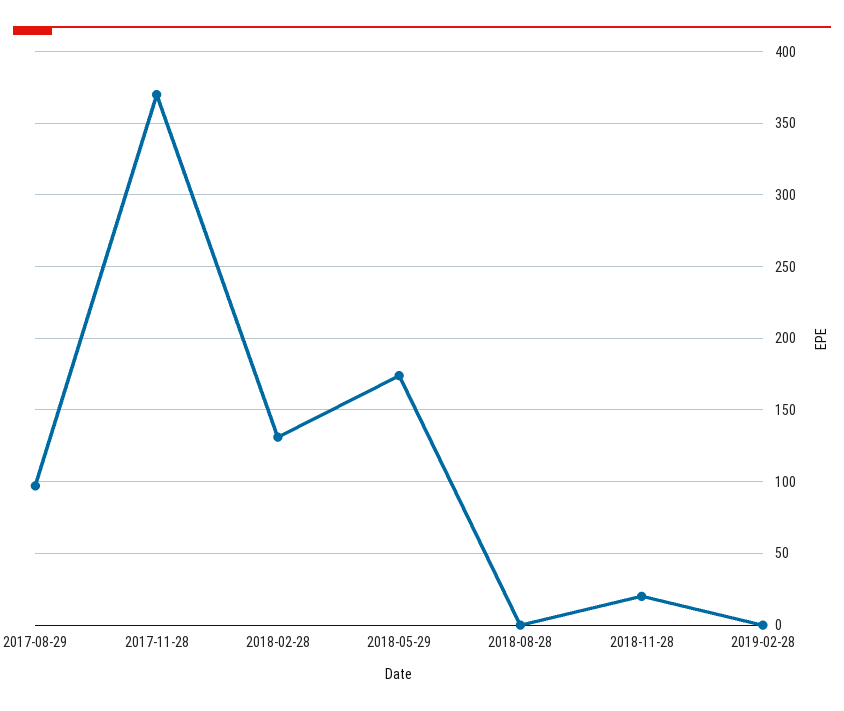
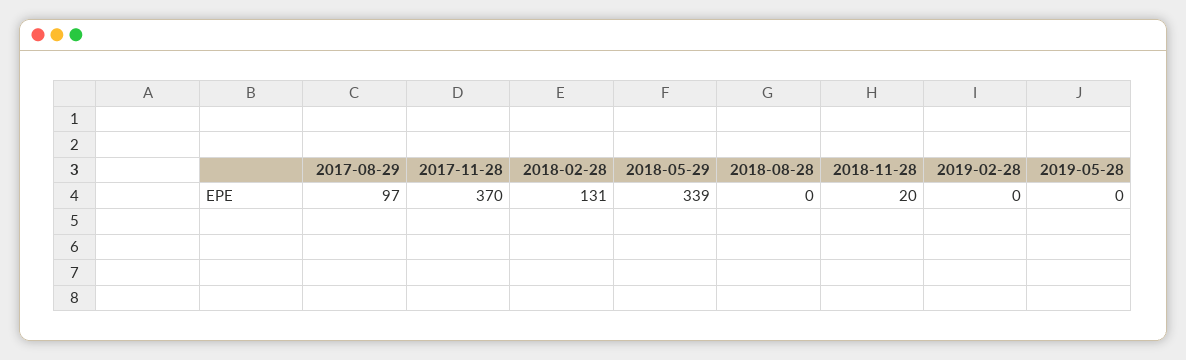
2018-05-29: 175 -> 339
2019-05-28: none -> 0

